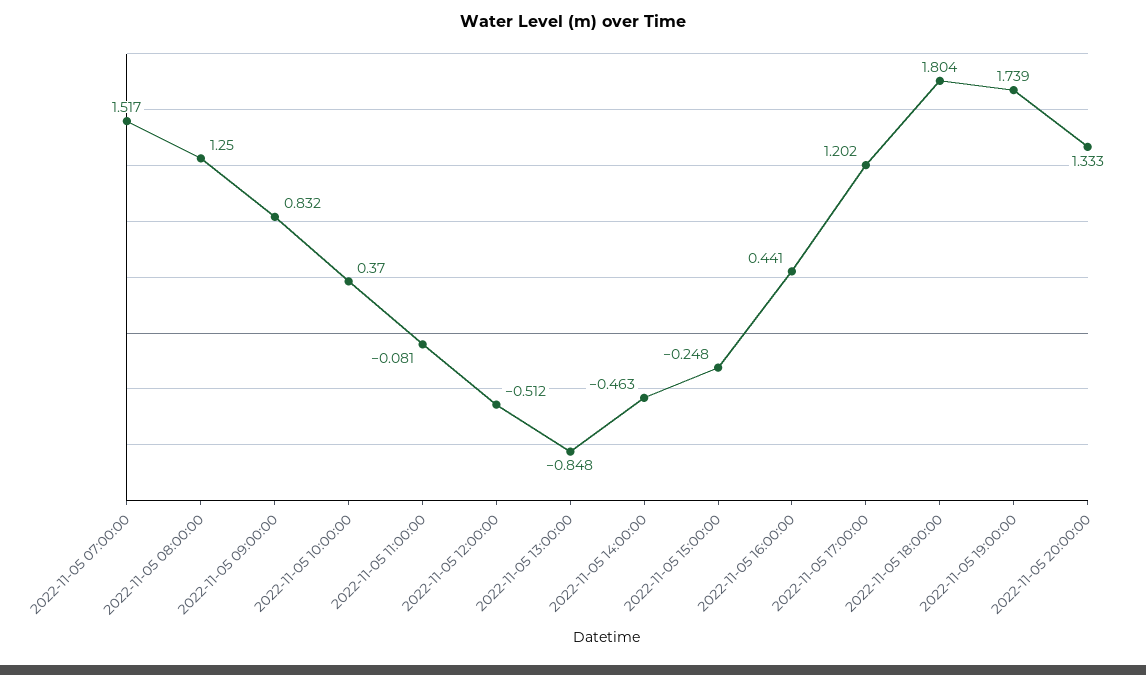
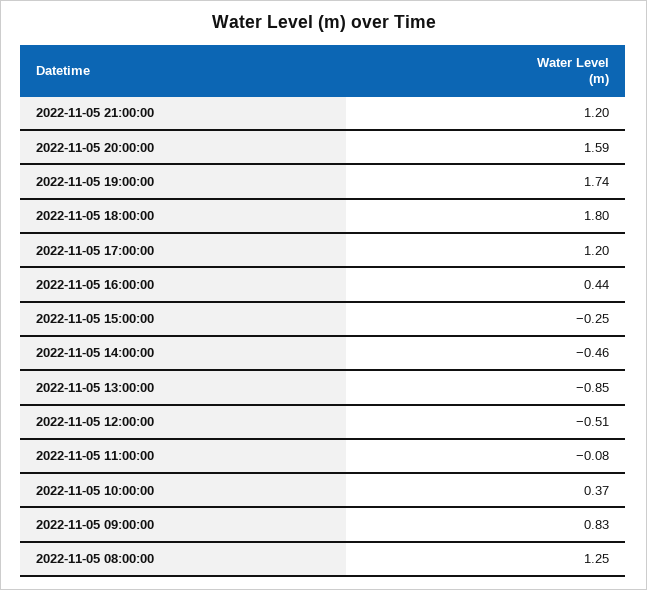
2022-11-05 07:00:00: 1.517 -> none
2022-11-05 20:00:00: 1.333 -> 1.59
2022-11-05 21:00:00: none -> 1.2

